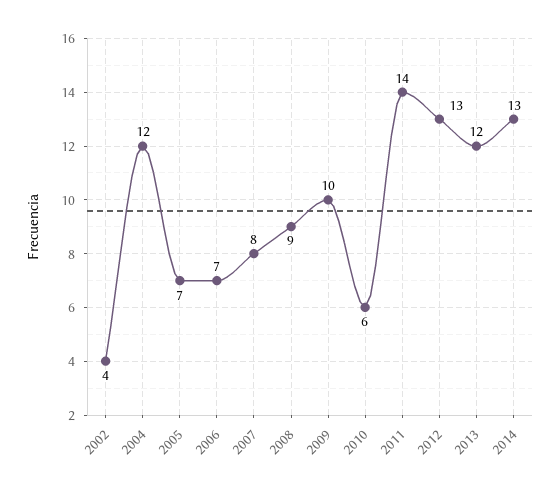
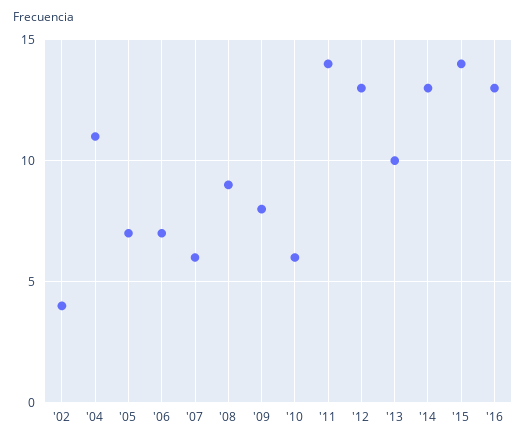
2004: 12 -> 11
2007: 8 -> 6
2009: 10 -> 8
2013: 12 -> 10
'15: none -> 14
'16: none -> 13

